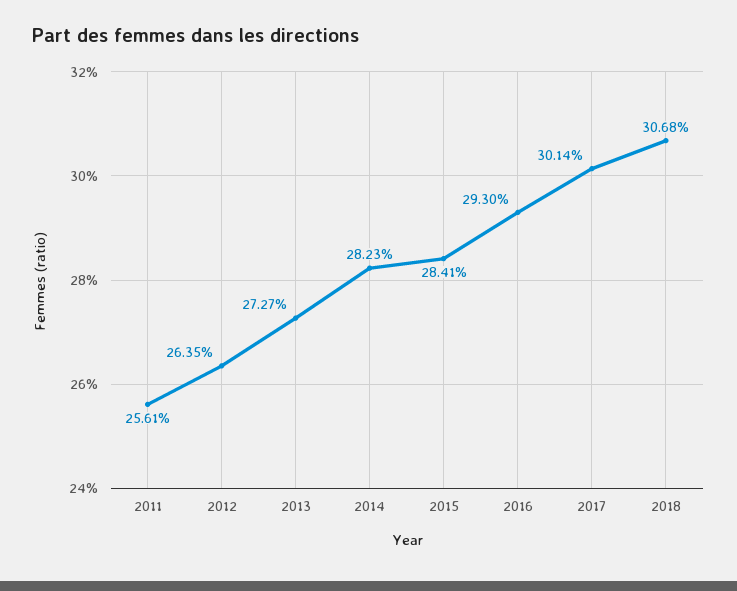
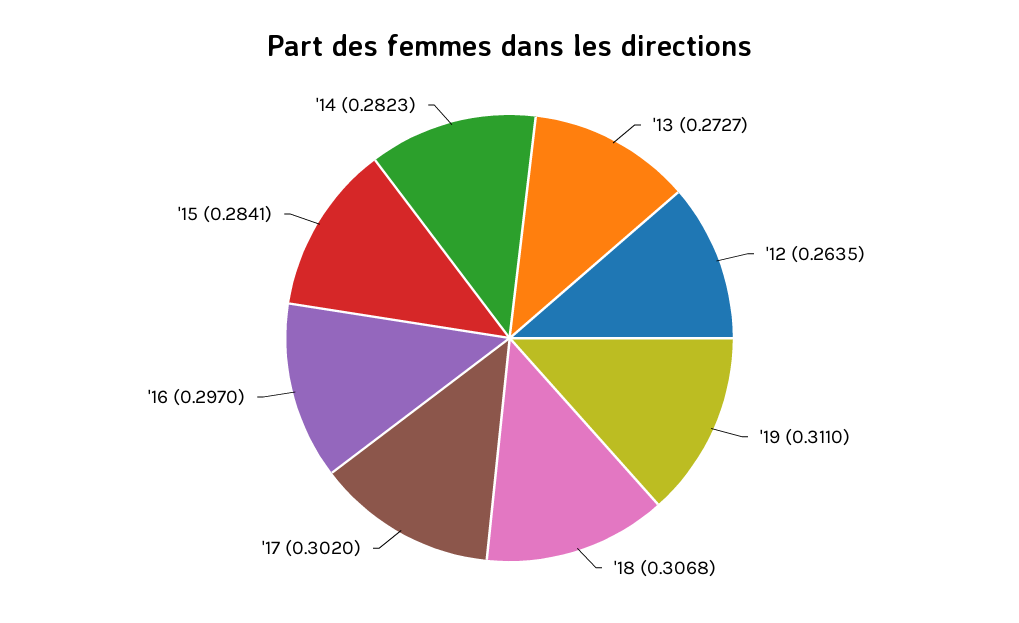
2011: 0.2561 -> none
2016: 0.293 -> 0.297
2017: 0.3014 -> 0.302
'19: none -> 0.311

